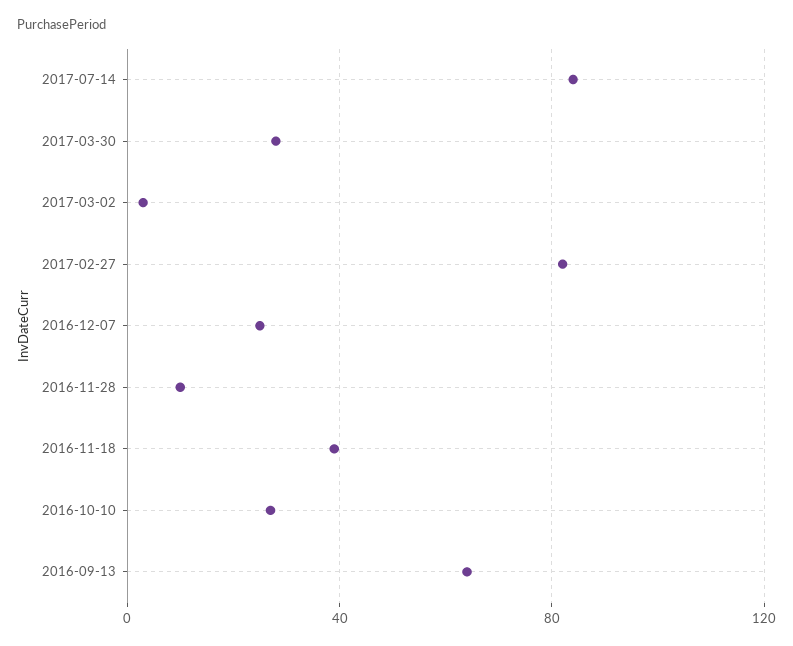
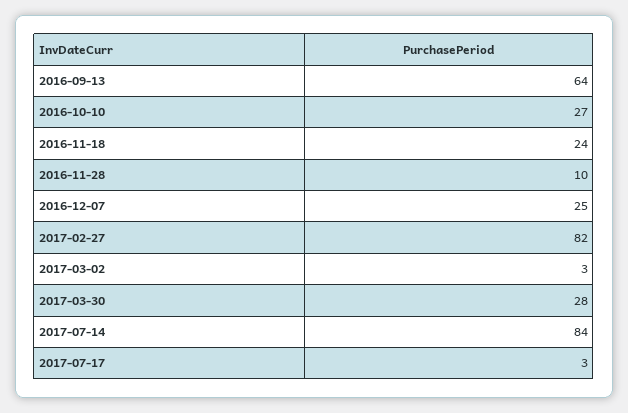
2016-11-18: 40 -> 24
2017-07-17: none -> 3

